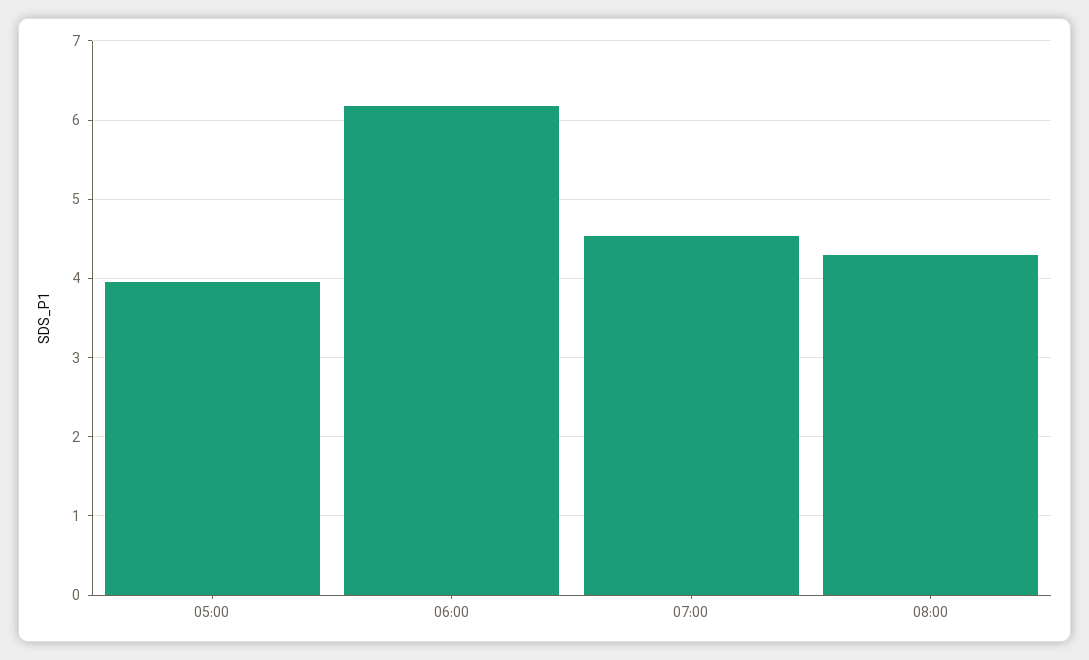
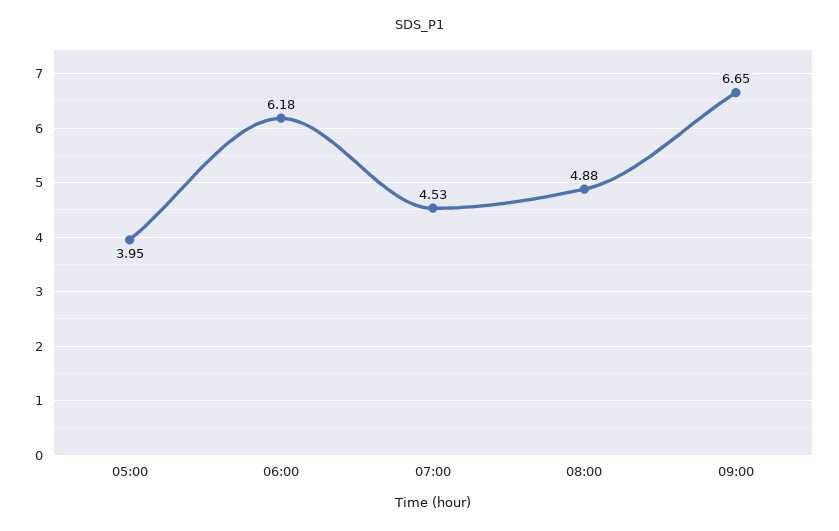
08:00: 4.3 -> 4.88
09:00: none -> 6.65

